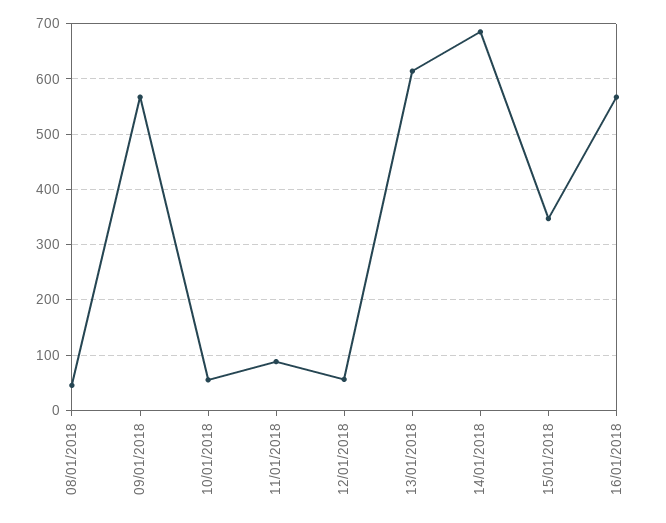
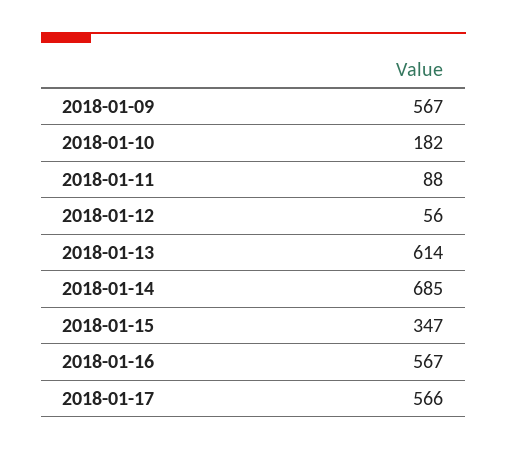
08/01/2018: 40 -> none
10/01/2018: 60 -> 182
2018-01-17: none -> 566

